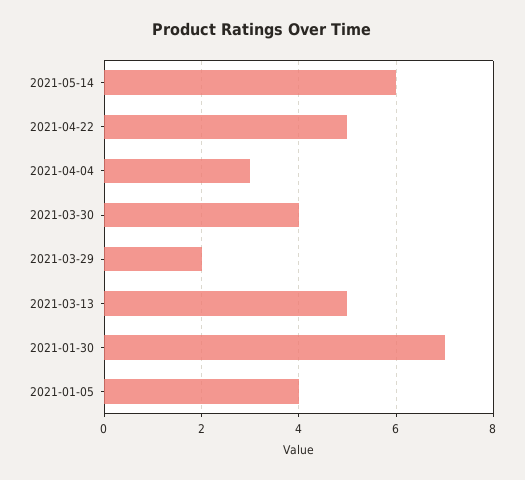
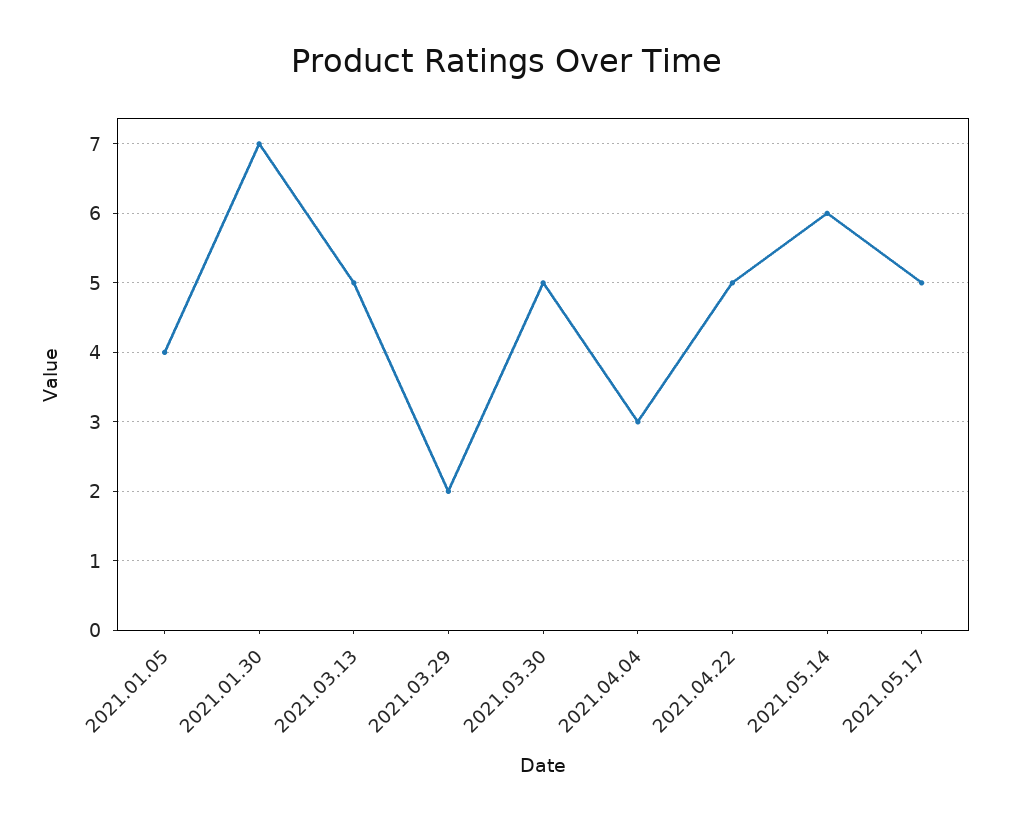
2021-03-30: 4 -> 5
2021.05.17: none -> 5

